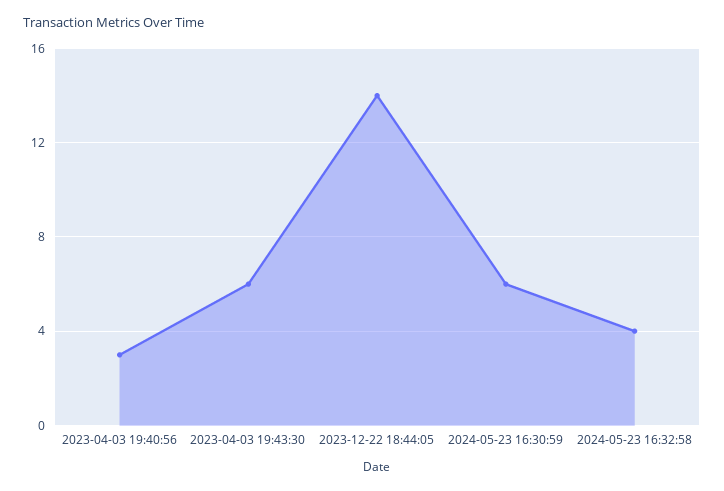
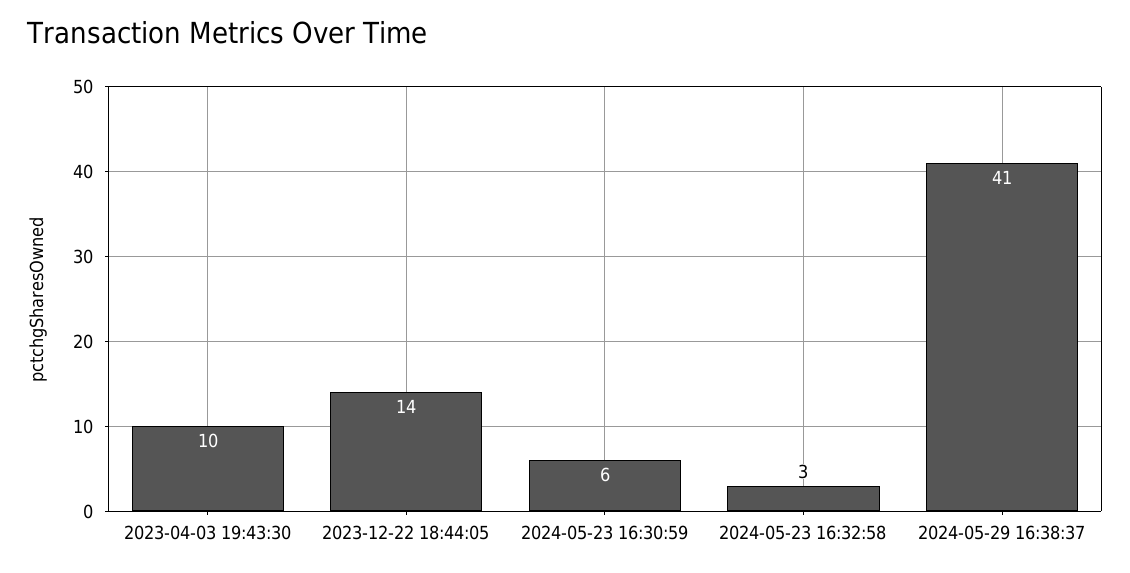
2023-04-03 19:40:56: 3 -> none
2023-04-03 19:43:30: 6 -> 10
2024-05-23 16:32:58: 4 -> 3
2024-05-29 16:38:37: none -> 41

